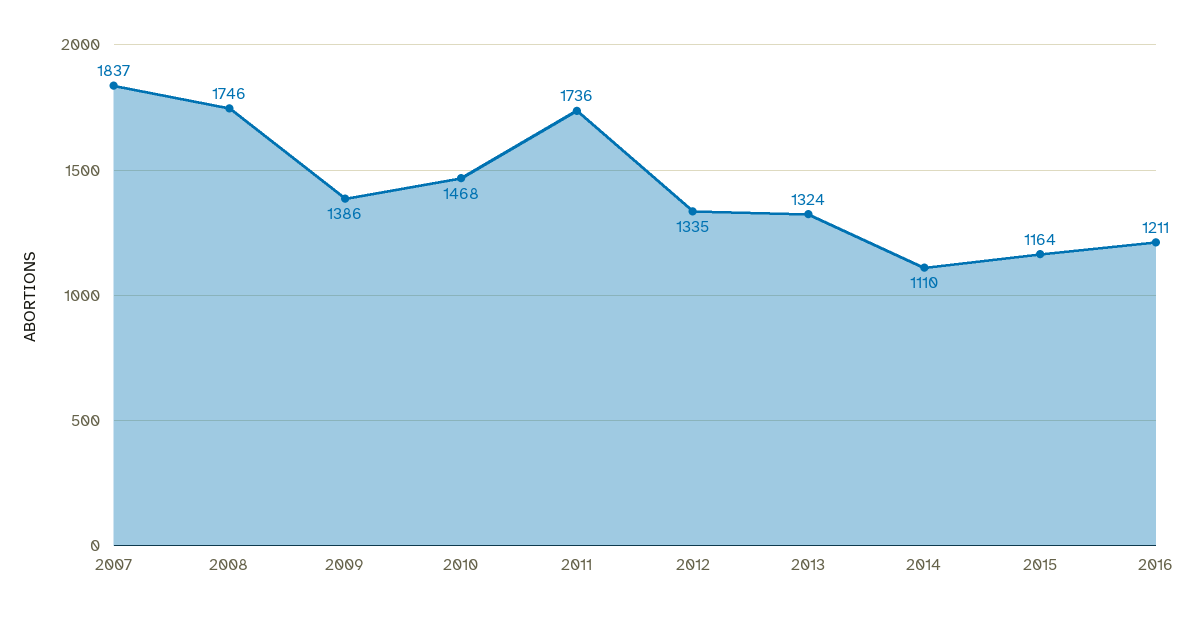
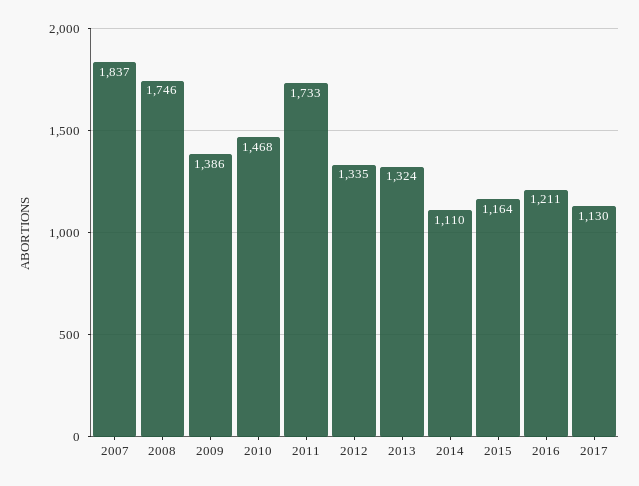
2011: 1736 -> 1733
2017: none -> 1130

